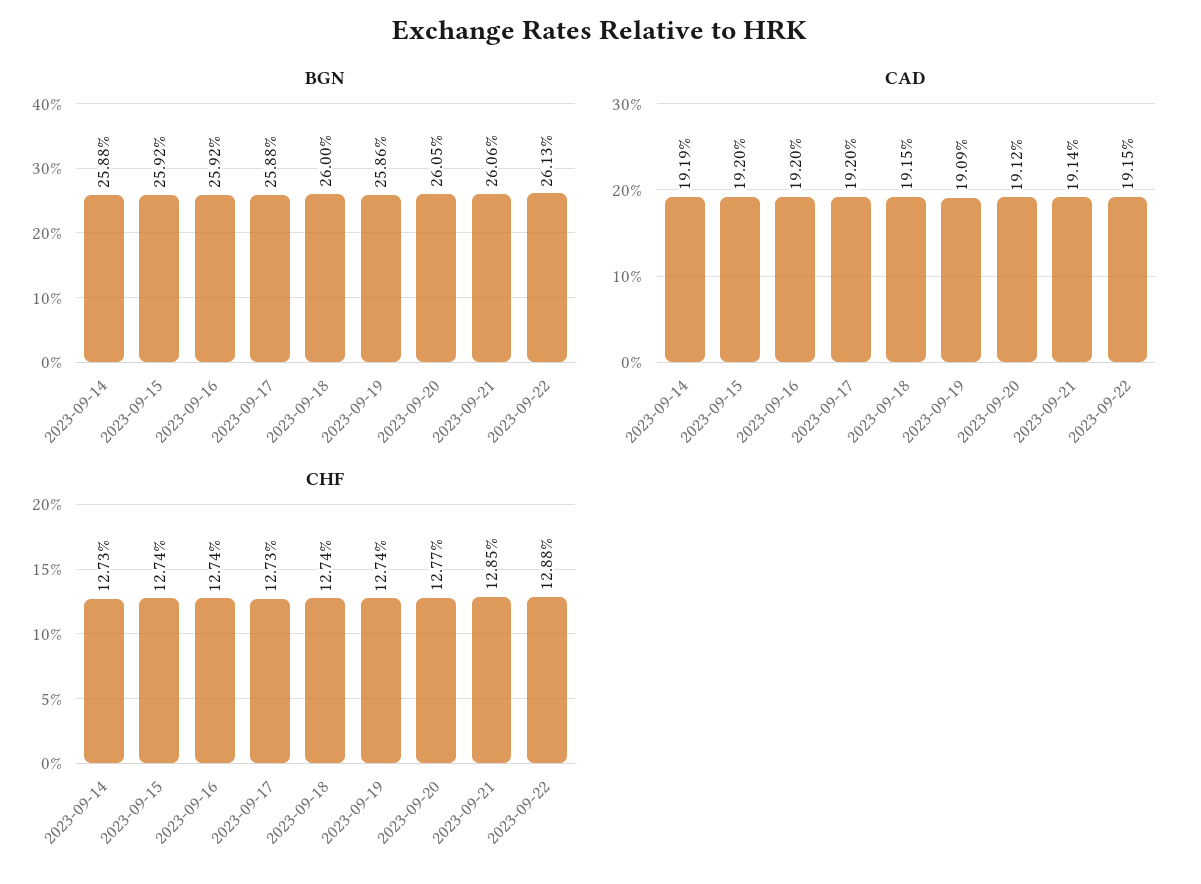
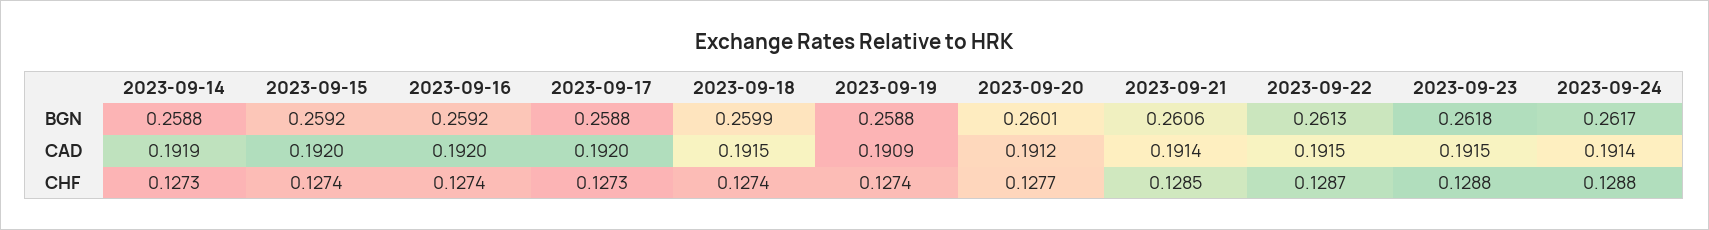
BGN, 2023-09-18: 0.26 -> 0.2599
BGN, 2023-09-19: 0.2586 -> 0.2588
BGN, 2023-09-20: 0.2605 -> 0.2601
CHF, 2023-09-22: 0.1288 -> 0.1287
BGN, 2023-09-23: none -> 0.2618
BGN, 2023-09-24: none -> 0.2617
CAD, 2023-09-23: none -> 0.1915
CAD, 2023-09-24: none -> 0.1914
CHF, 2023-09-23: none -> 0.1288
CHF, 2023-09-24: none -> 0.1288

